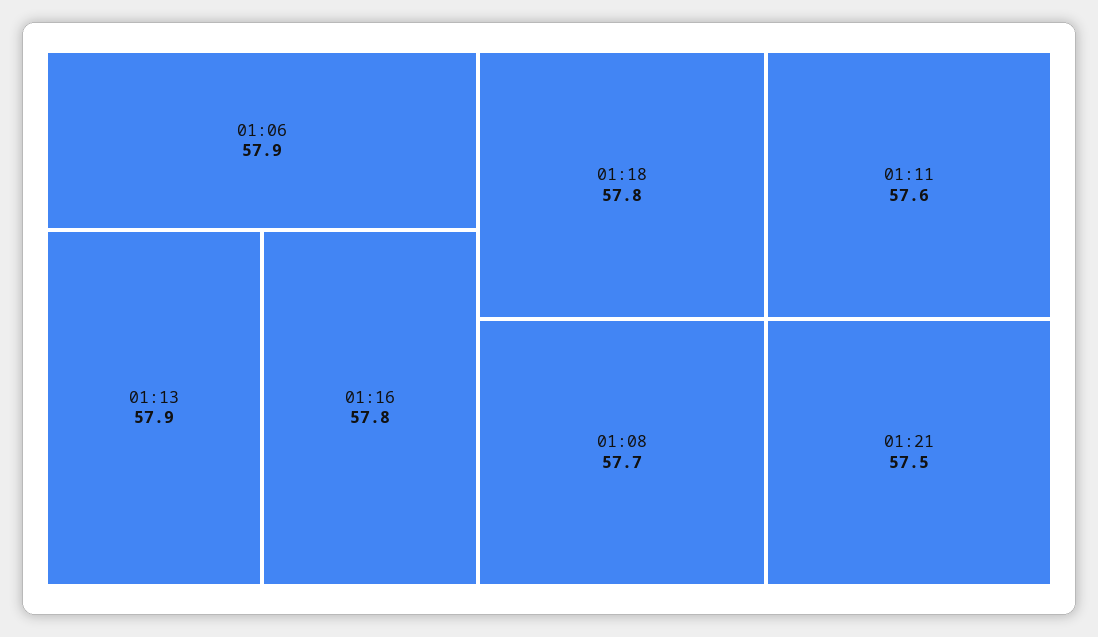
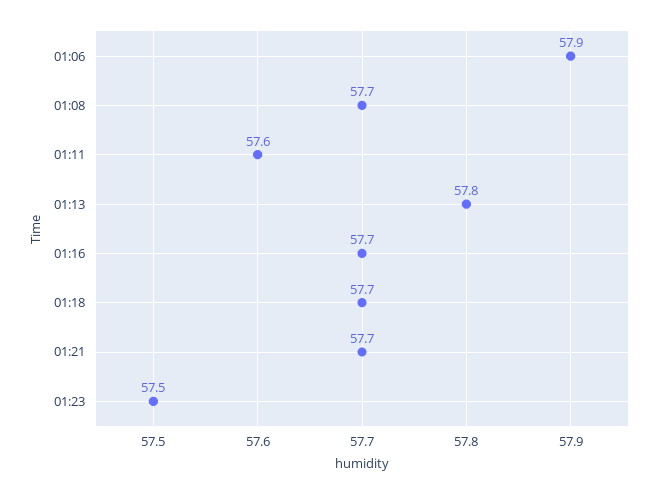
01:13: 57.9 -> 57.8
01:16: 57.8 -> 57.7
01:18: 57.8 -> 57.7
01:21: 57.5 -> 57.7
01:23: none -> 57.5

